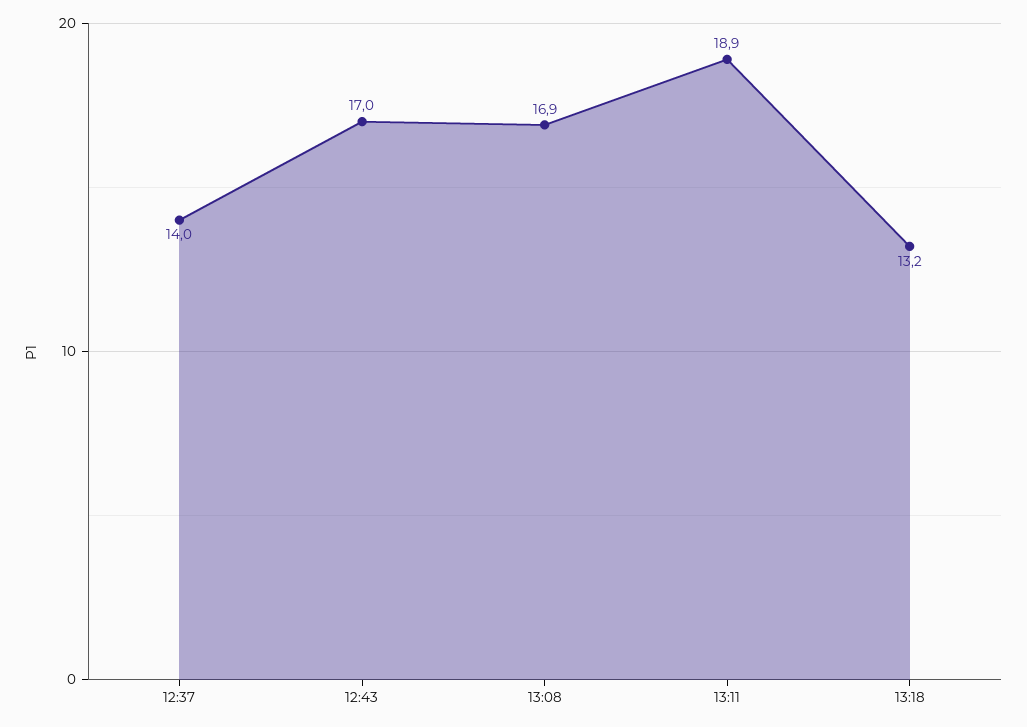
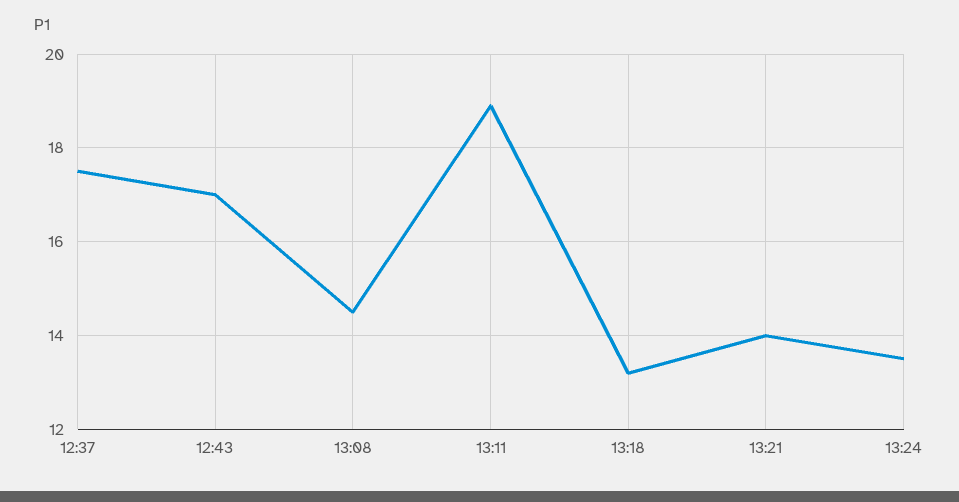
12:37: 14 -> 17.5
13:08: 16.9 -> 14.5
13:21: none -> 14
13:24: none -> 13.5

